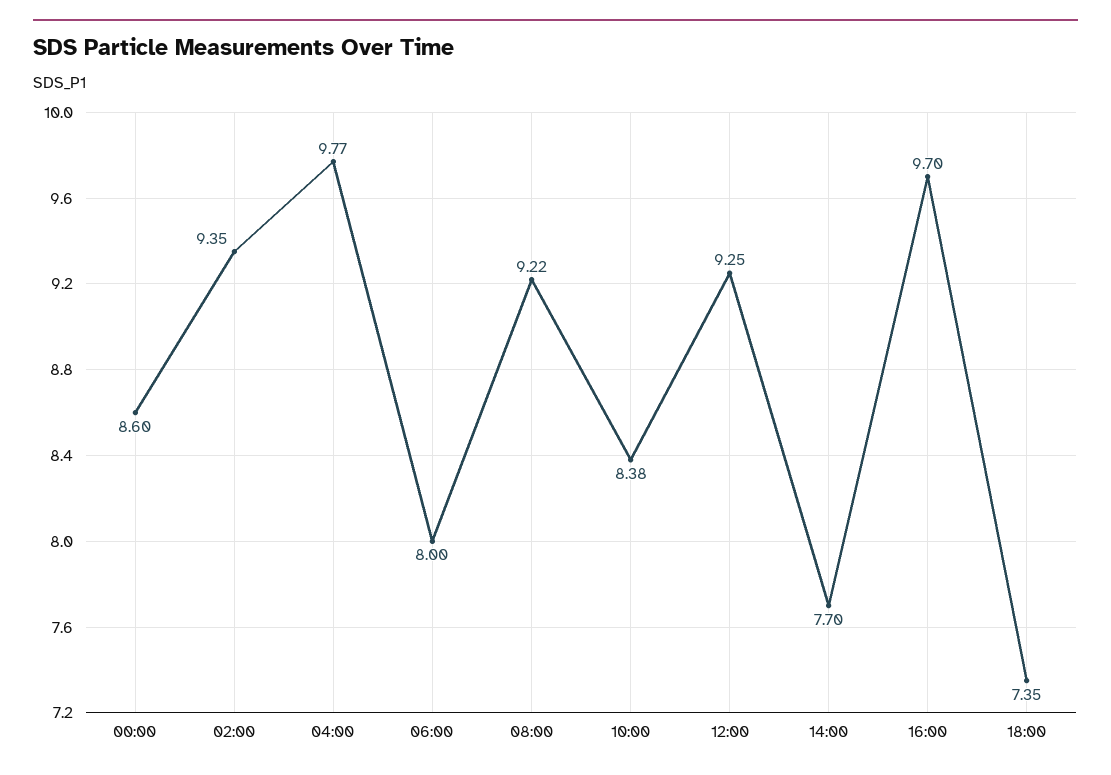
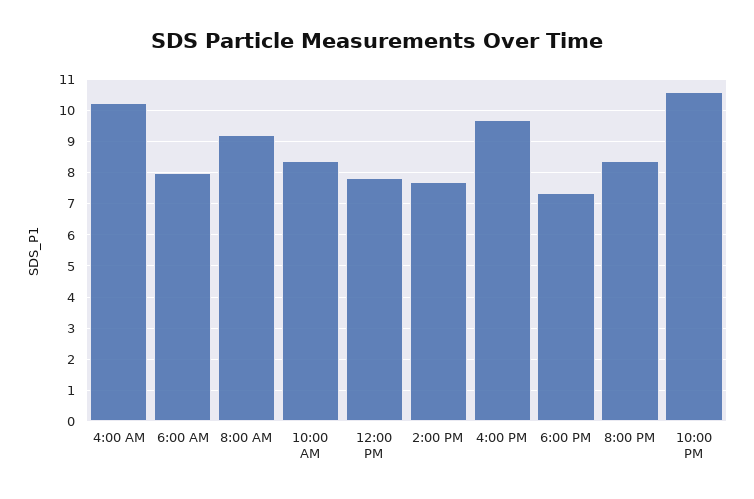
00:00: 8.6 -> none
02:00: 9.35 -> none
04:00: 9.77 -> 10.2
12:00: 9.25 -> 7.8
8:00 PM: none -> 8.4
10:00 PM: none -> 10.6

